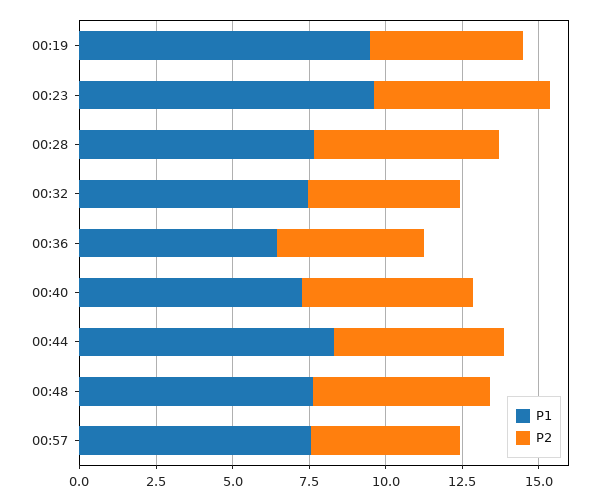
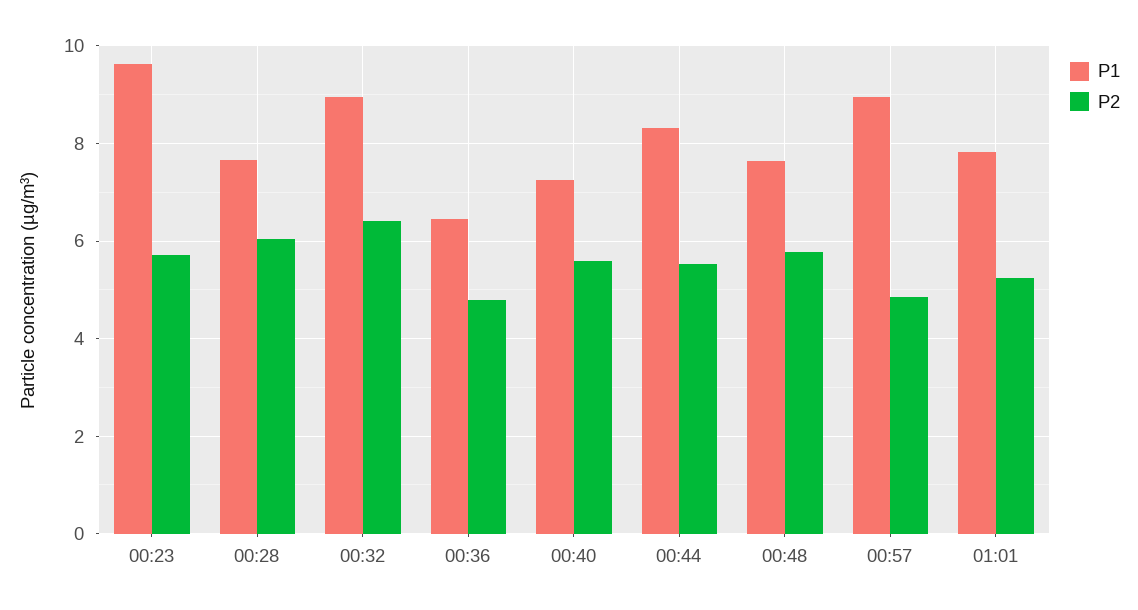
P1, 00:19: 9.5 -> none
P2, 00:19: 5 -> none
P1, 00:32: 7.5 -> 9
P2, 00:32: 5 -> 6.4
P1, 00:57: 7.5 -> 9
P1, 01:01: none -> 7.8
P2, 01:01: none -> 5.2

